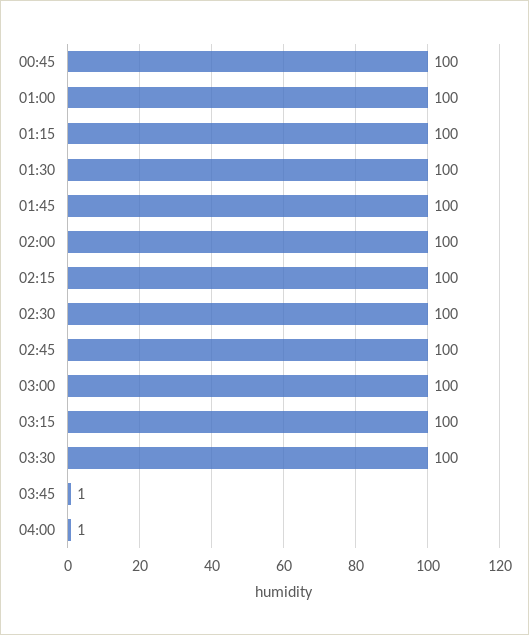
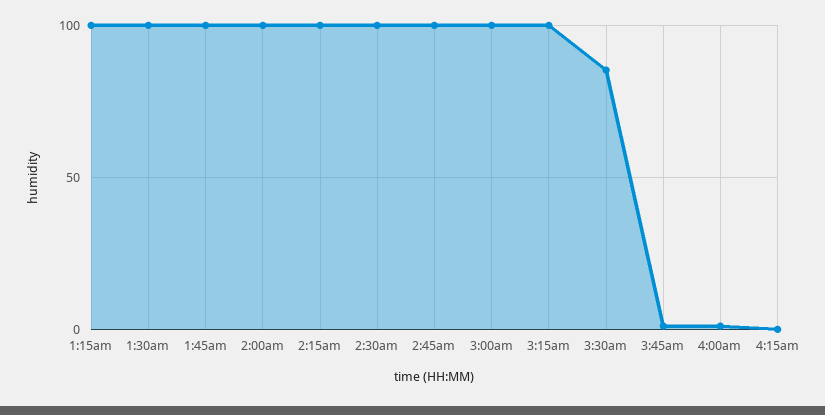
00:45: 100 -> none
01:00: 100 -> none
03:30: 100 -> 85
4:15am: none -> 0

